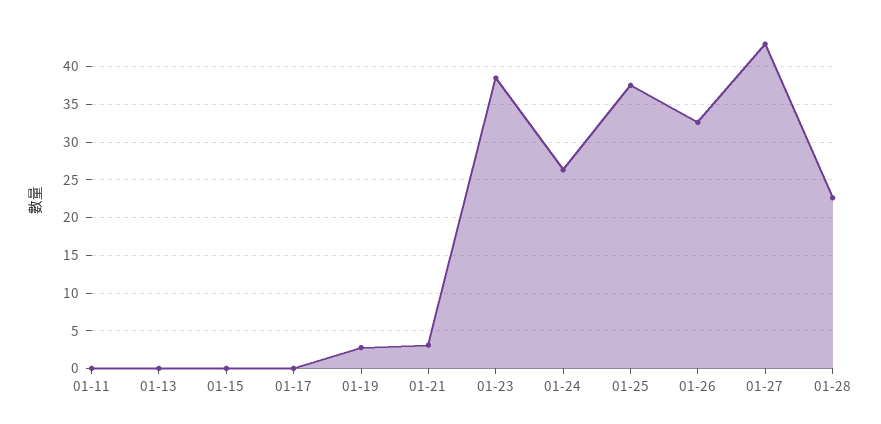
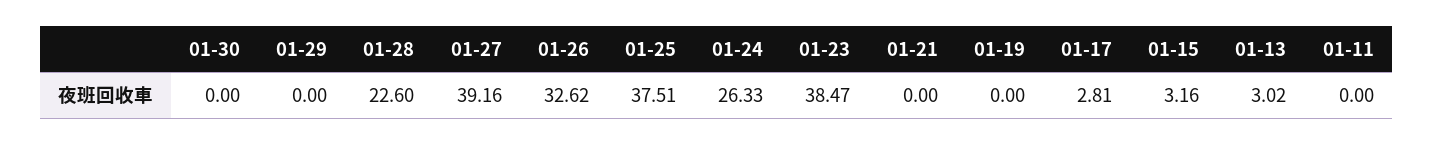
01-13: 0 -> 3.02
01-15: 0 -> 3.16
01-17: 0 -> 2.81
01-19: 3 -> 0
01-21: 3 -> 0
01-27: 43 -> 39.16
01-30: none -> 0
01-29: none -> 0

